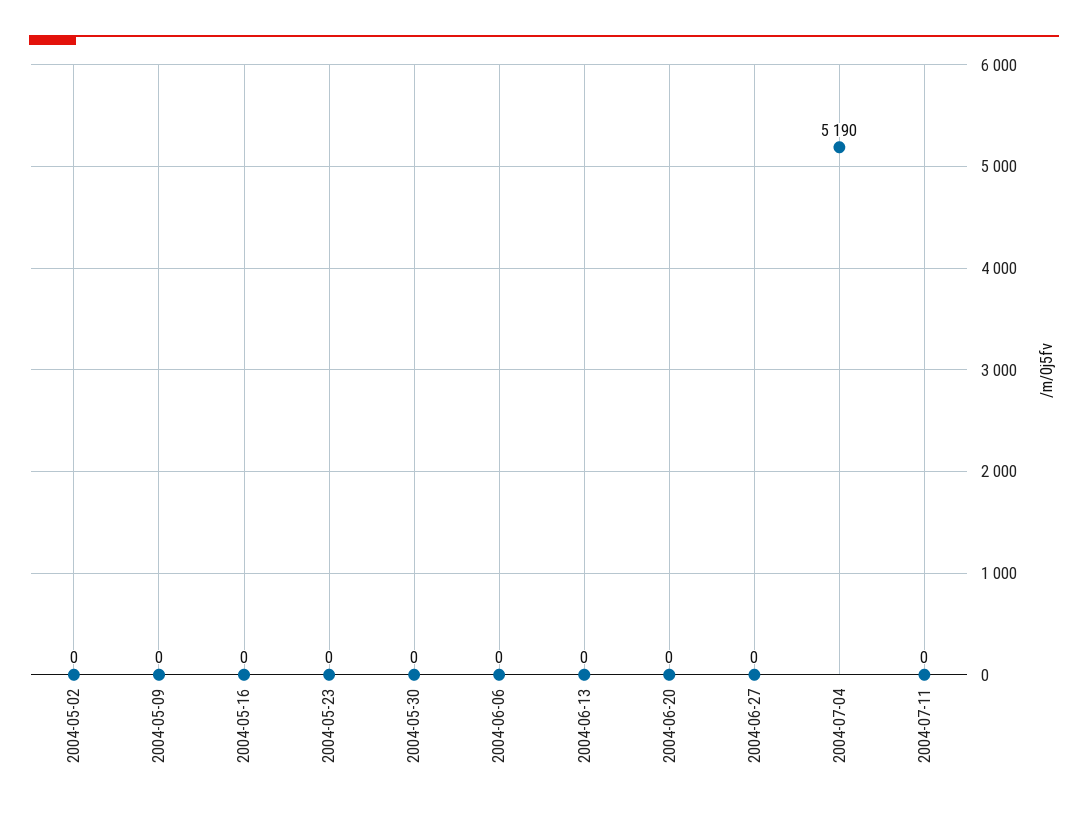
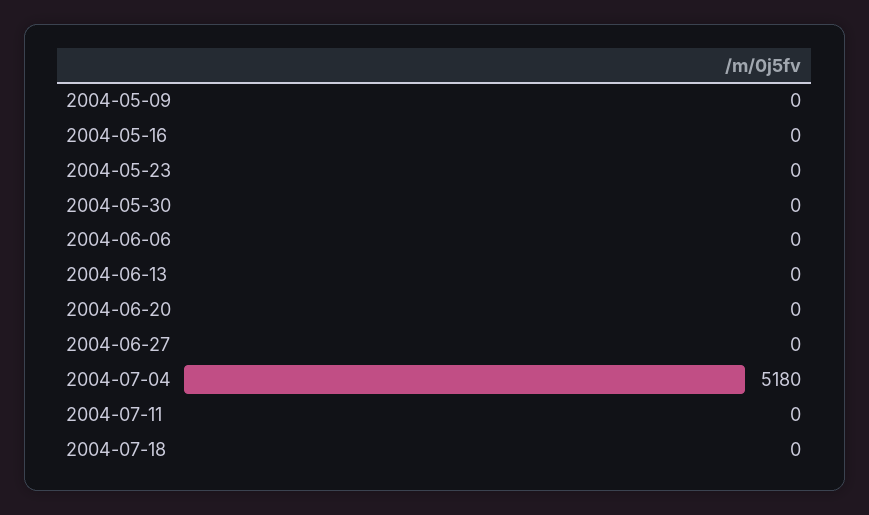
2004-05-02: 0 -> none
2004-07-04: 5190 -> 5180
2004-07-18: none -> 0

